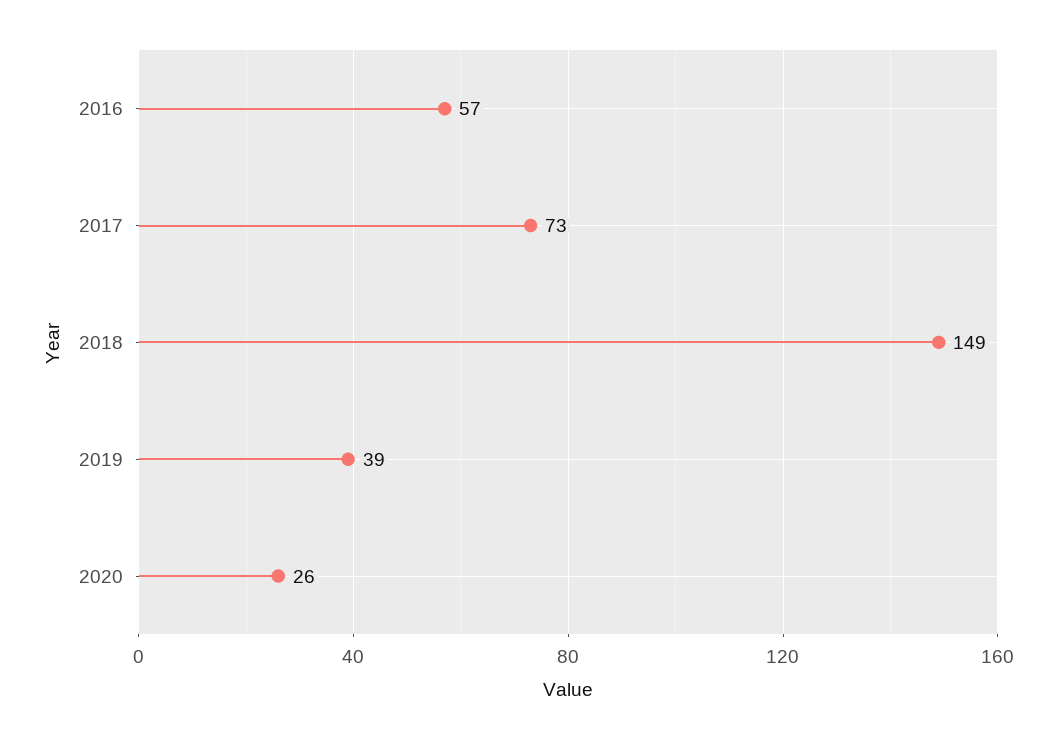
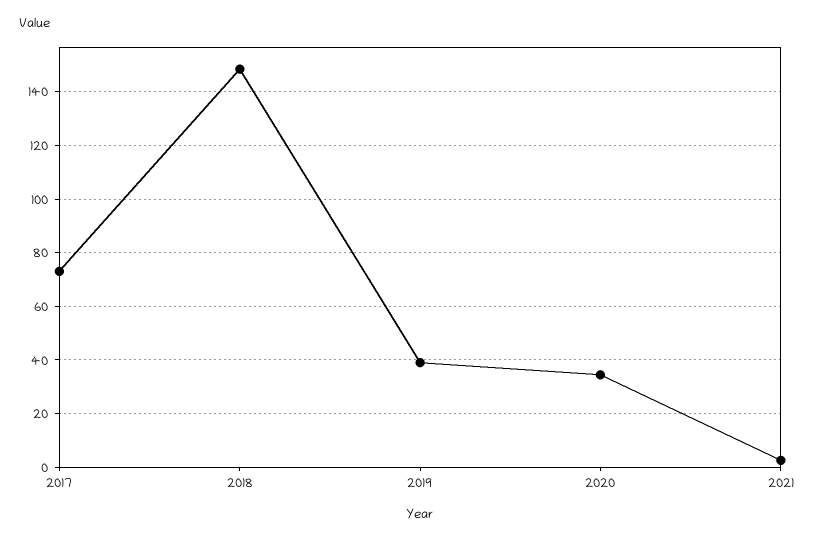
2016: 57 -> none
2020: 26 -> 35
2021: none -> 2.5

